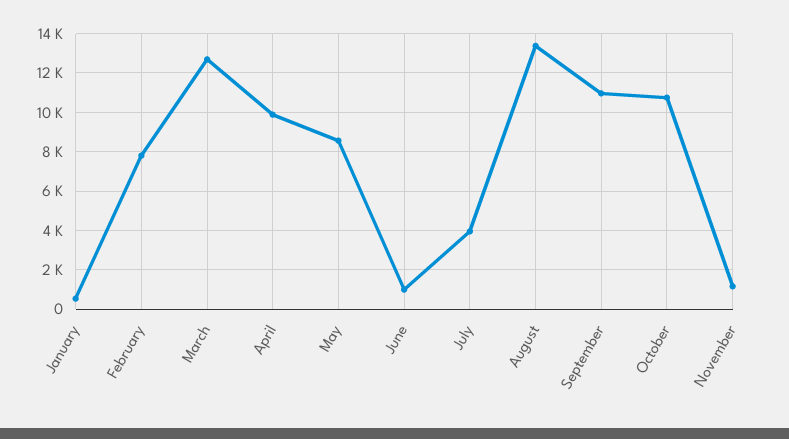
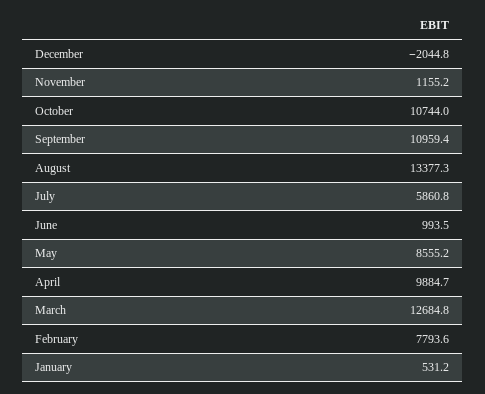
July: 4000 -> 5860.8
December: none -> -2044.8

